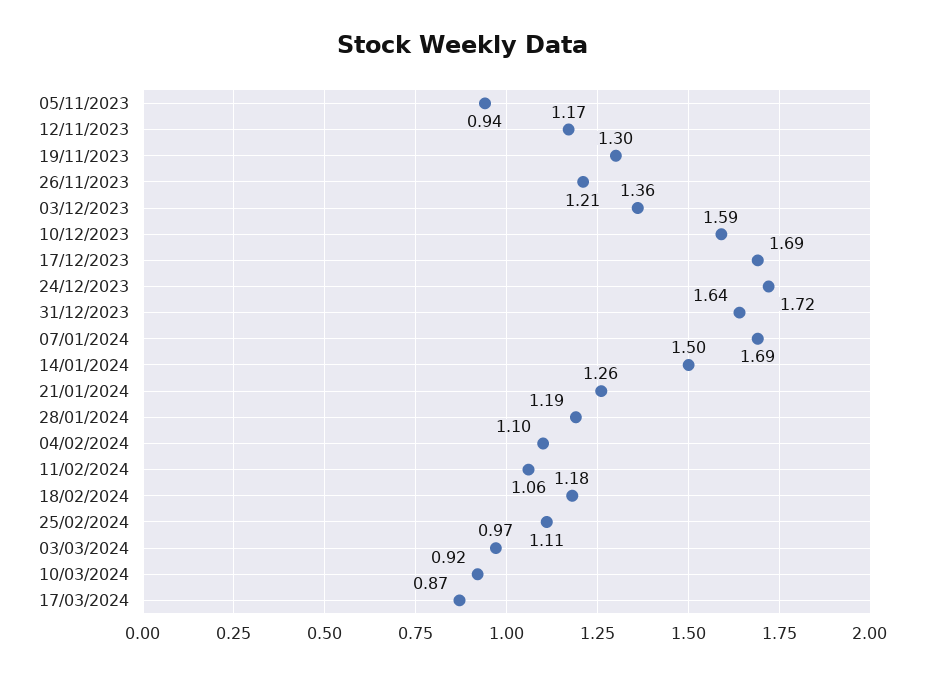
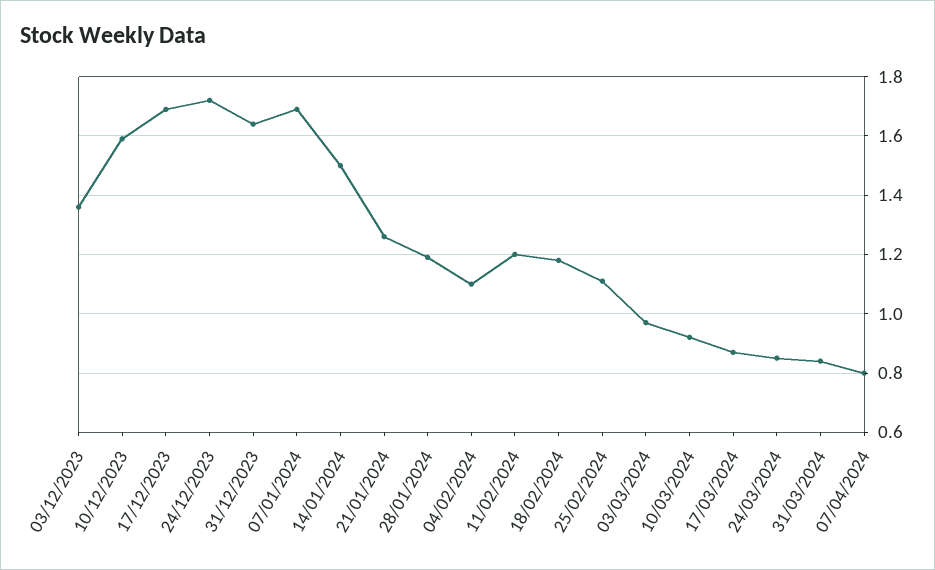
05/11/2023: 0.94 -> none
12/11/2023: 1.17 -> none
19/11/2023: 1.3 -> none
26/11/2023: 1.21 -> none
11/02/2024: 1.06 -> 1.2
24/03/2024: none -> 0.85
31/03/2024: none -> 0.85
07/04/2024: none -> 0.8

